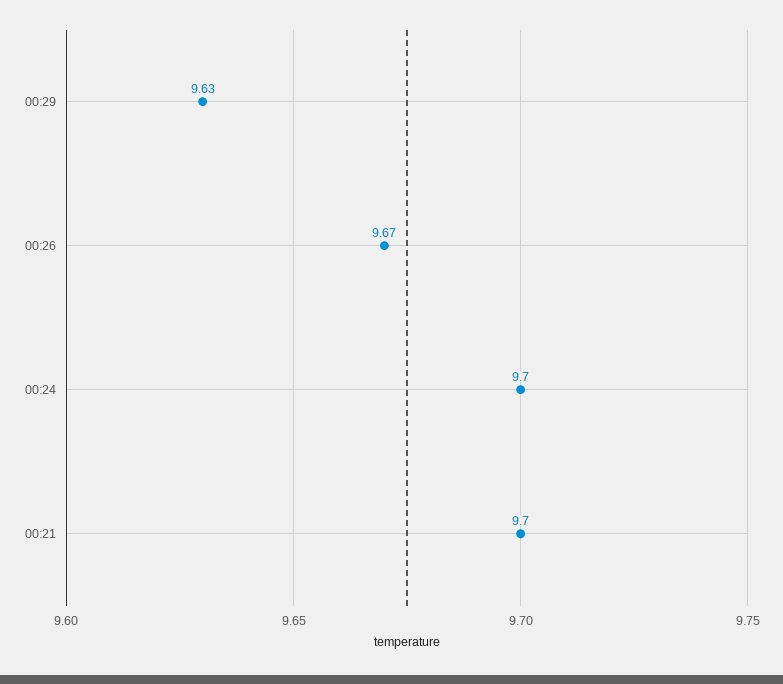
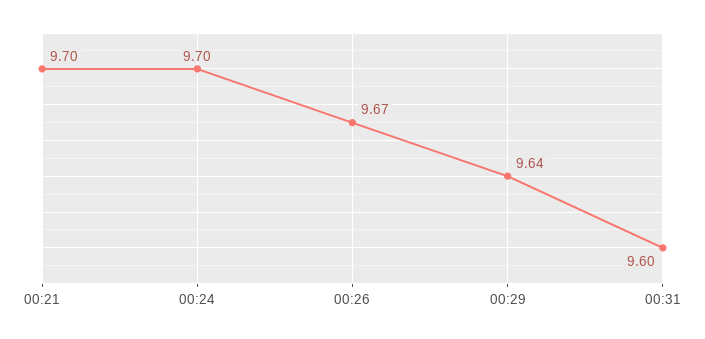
00:29: 9.63 -> 9.64
00:31: none -> 9.6

